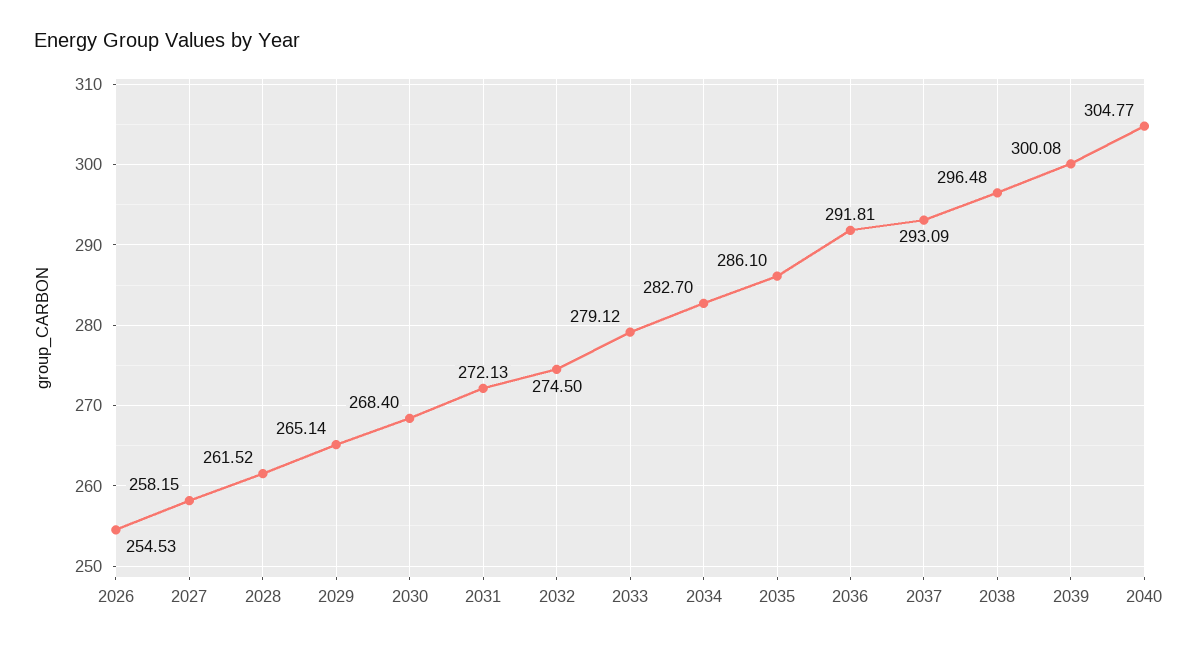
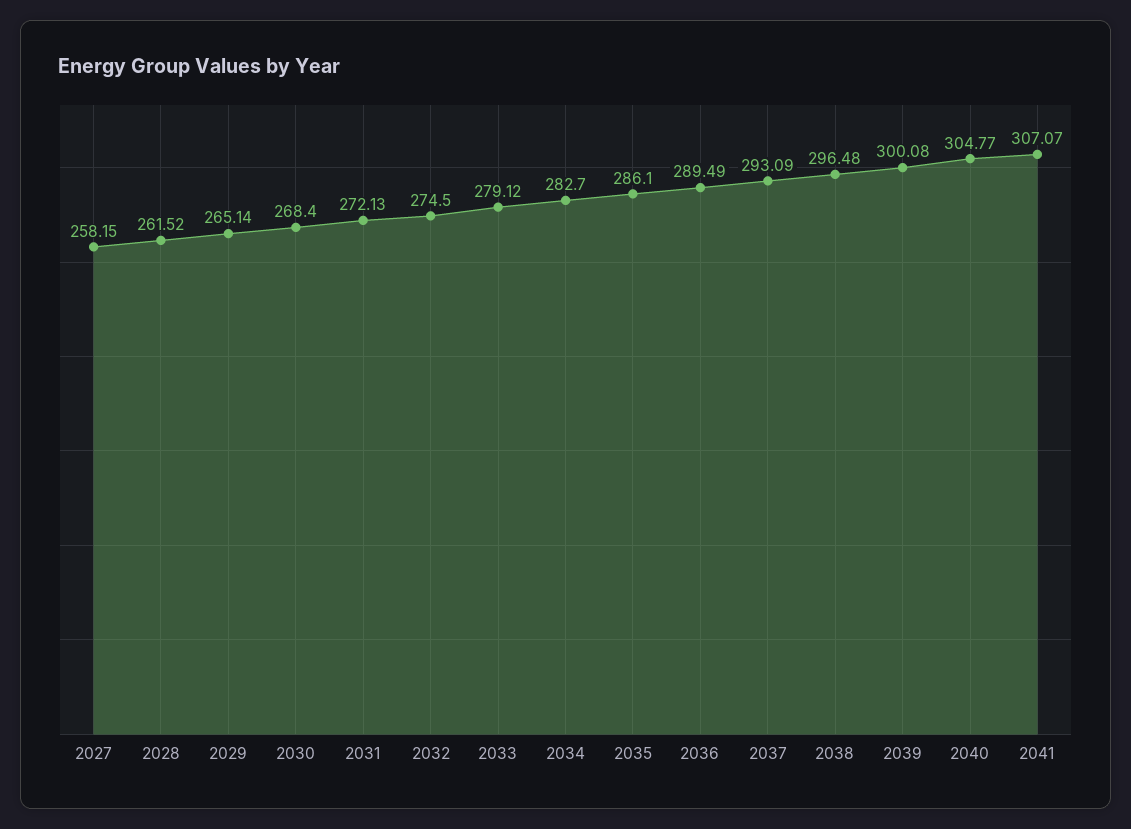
2026: 254.53 -> none
2036: 291.81 -> 289.49
2041: none -> 307.07

